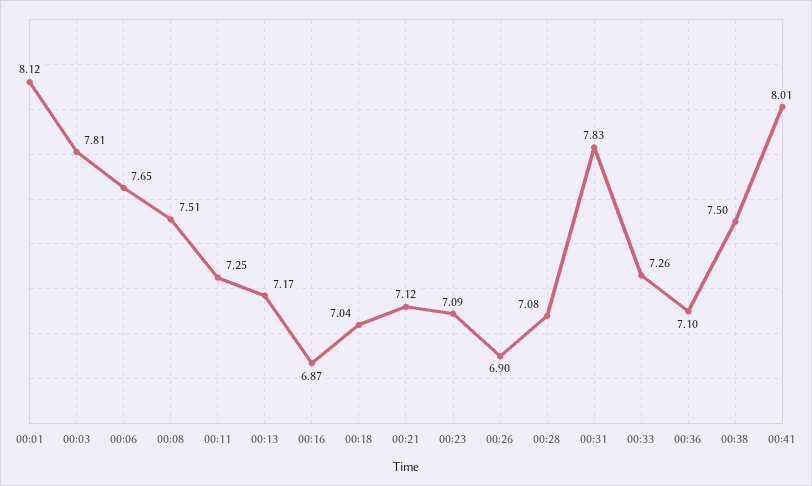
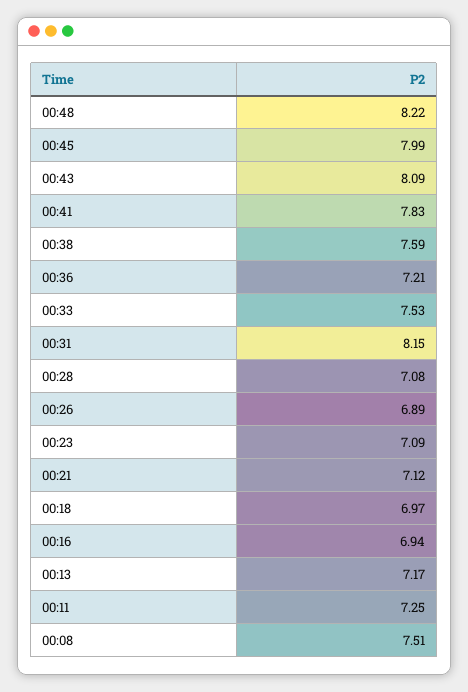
00:01: 8.12 -> none
00:03: 7.81 -> none
00:06: 7.65 -> none
00:16: 6.87 -> 6.94
00:18: 7.04 -> 6.97
00:26: 6.9 -> 6.89
00:31: 7.83 -> 8.15
00:33: 7.26 -> 7.53
00:36: 7.1 -> 7.21
00:38: 7.5 -> 7.59
00:41: 8.01 -> 7.83
00:48: none -> 8.22
00:45: none -> 7.99
00:43: none -> 8.09

